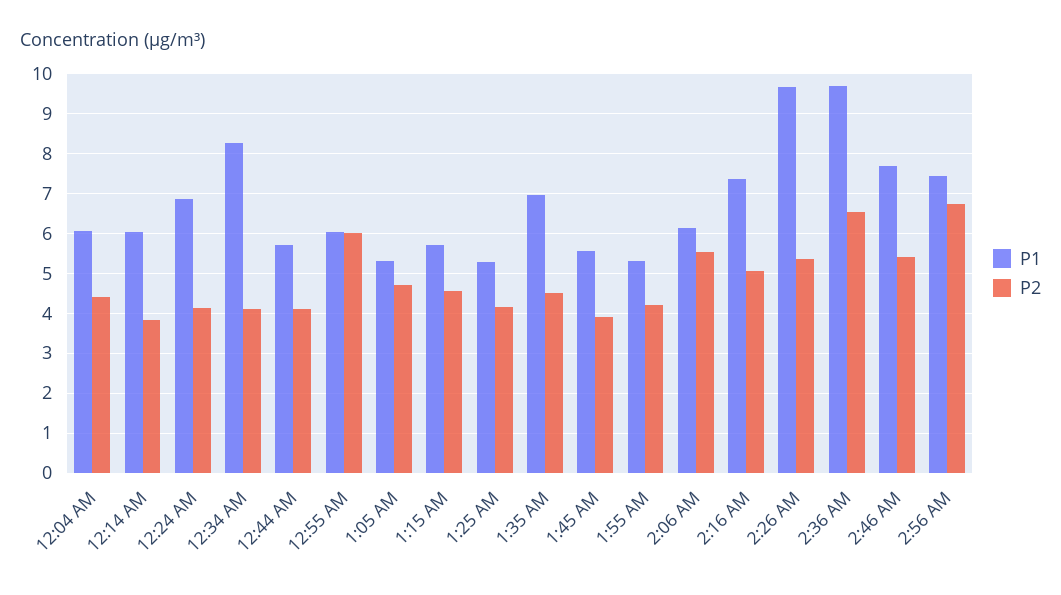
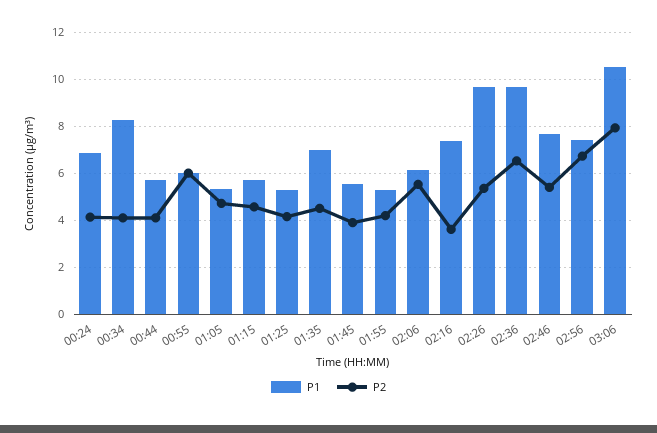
P1, 12:04 AM: 6 -> none
P2, 12:04 AM: 4.4 -> none
P1, 12:14 AM: 6 -> none
P2, 12:14 AM: 3.8 -> none
P2, 2:16 AM: 5 -> 3.5
P1, 03:06: none -> 10.5
P2, 03:06: none -> 8

